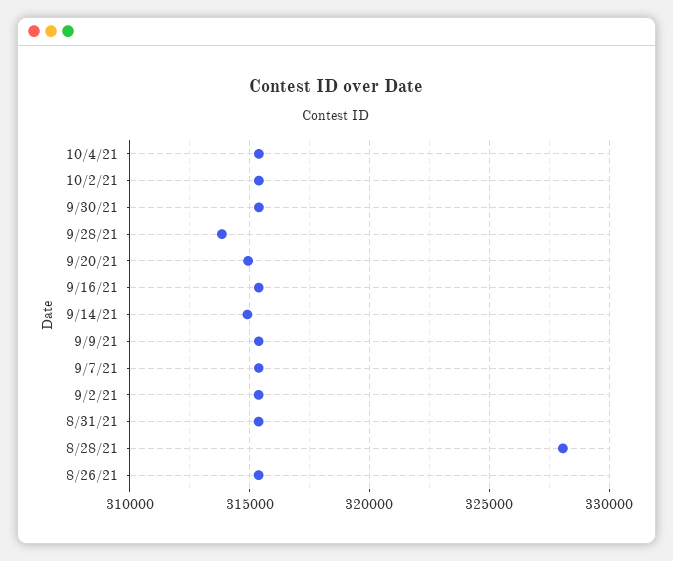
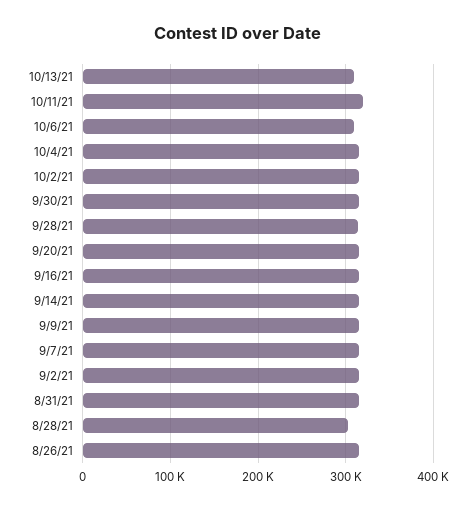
8/28/21: 328000 -> 300000
10/13/21: none -> 310000
10/11/21: none -> 320000
10/6/21: none -> 310000

